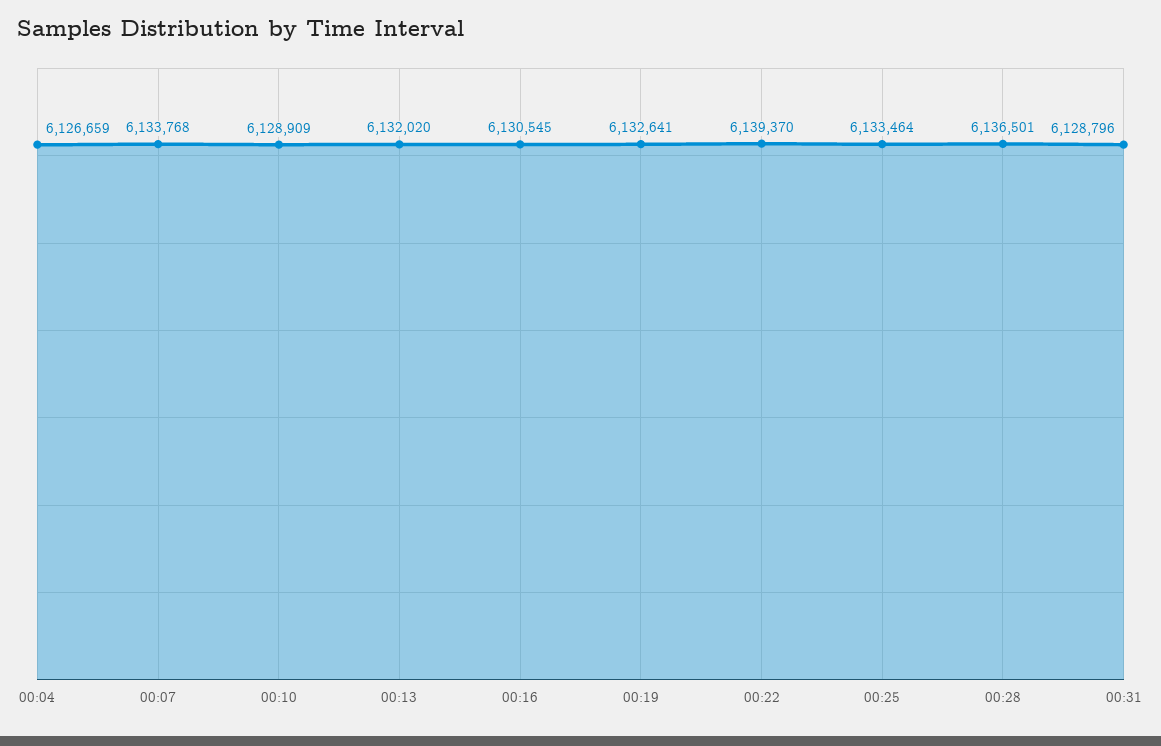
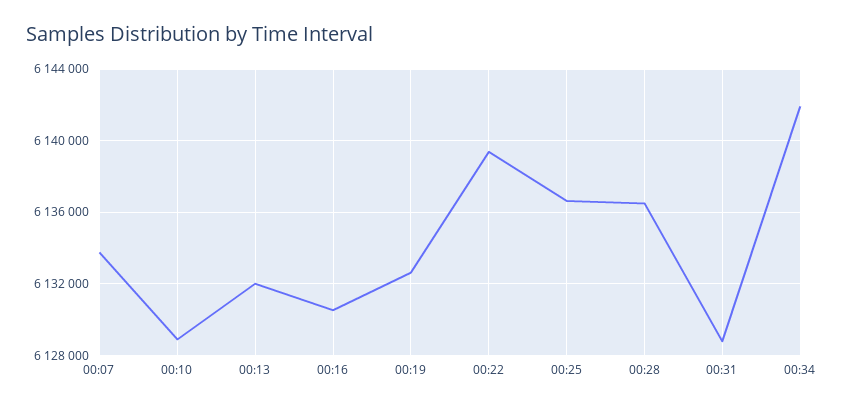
00:04: 6126659 -> none
00:25: 6133464 -> 6136500
00:34: none -> 6142000

